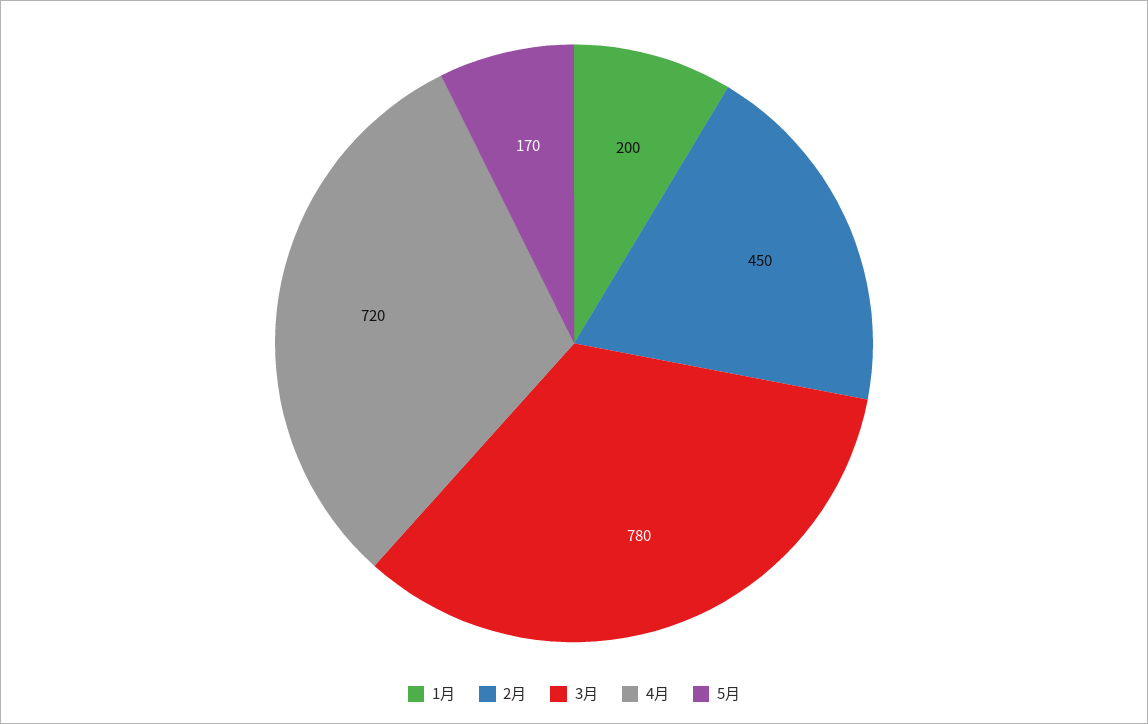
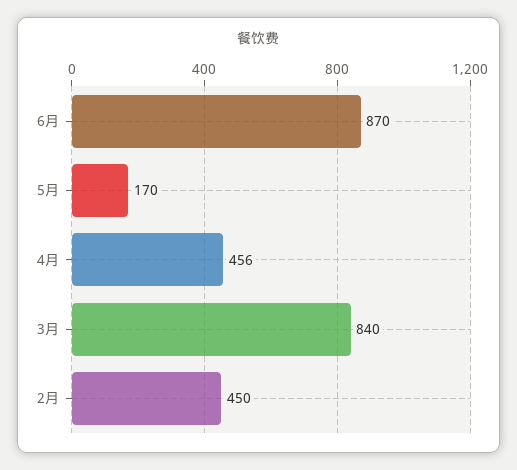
1月: 200 -> none
3月: 780 -> 840
4月: 720 -> 456
6月: none -> 870

